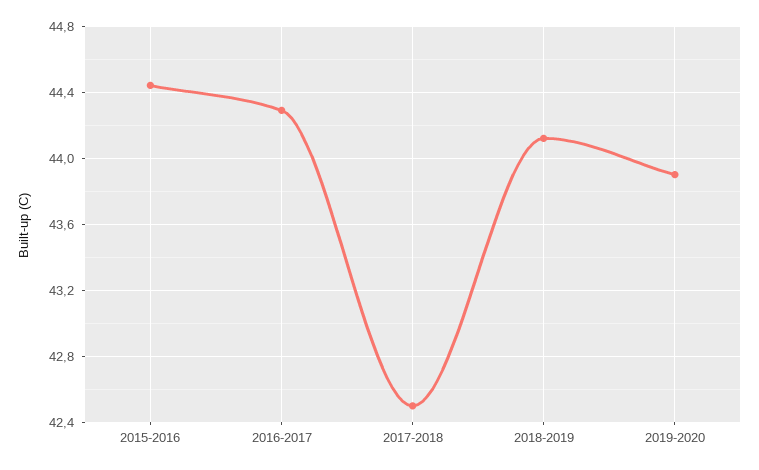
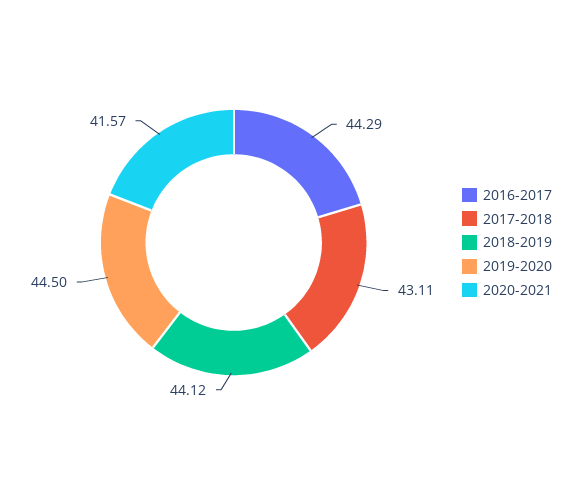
2015-2016: 44.45 -> none
2017-2018: 42.5 -> 43.11
2019-2020: 43.9 -> 44.5
2020-2021: none -> 41.57

